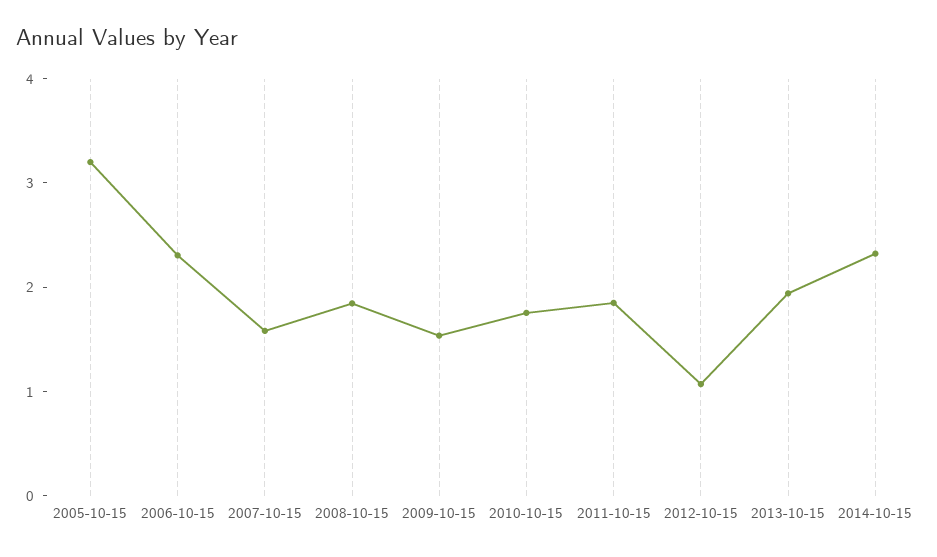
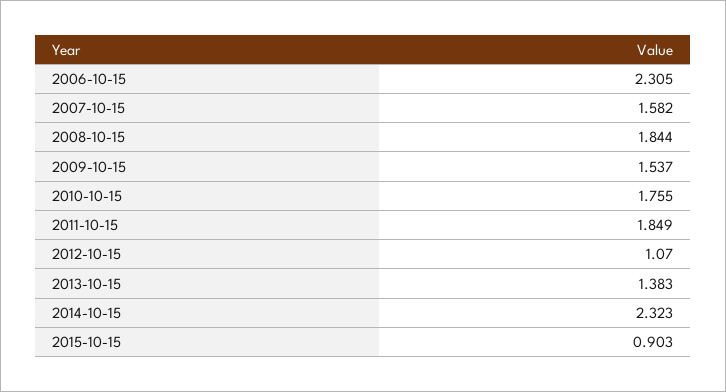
2005-10-15: 3.2 -> none
2013-10-15: 2 -> 1.383
2015-10-15: none -> 0.903

